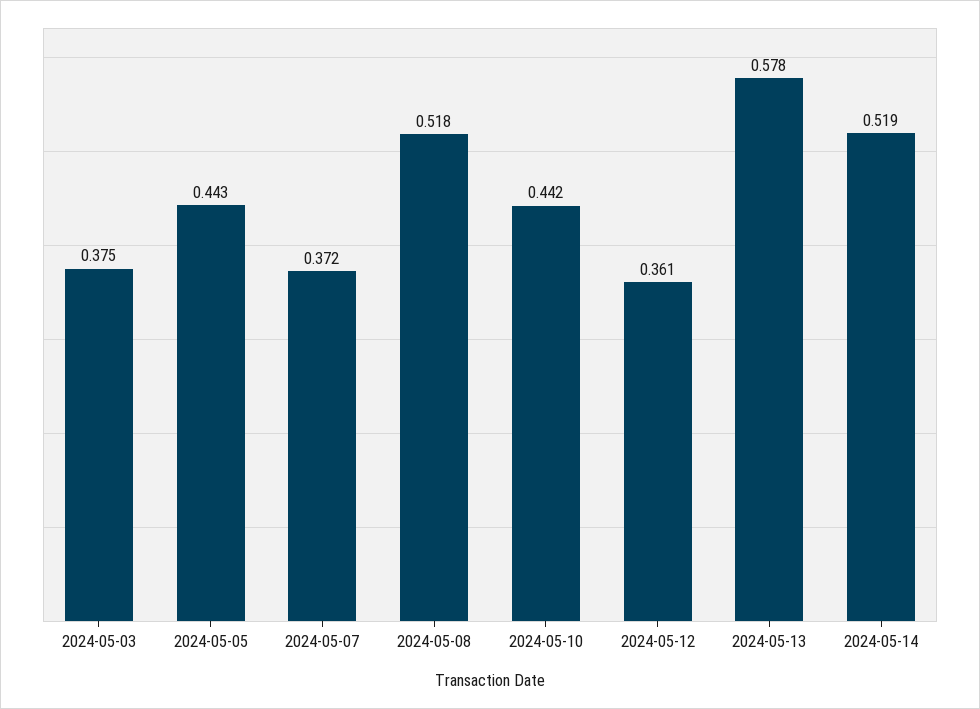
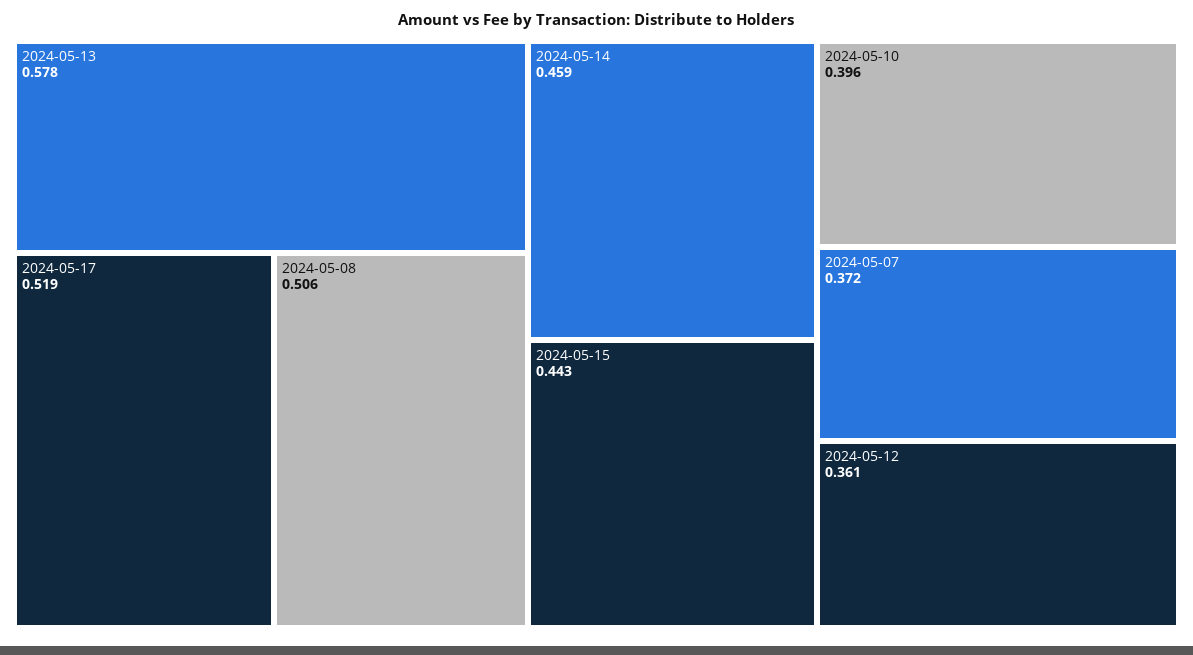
2024-05-03: 0.375 -> none
2024-05-05: 0.443 -> none
2024-05-08: 0.518 -> 0.506
2024-05-10: 0.442 -> 0.396
2024-05-14: 0.519 -> 0.459
2024-05-17: none -> 0.519
2024-05-15: none -> 0.443

